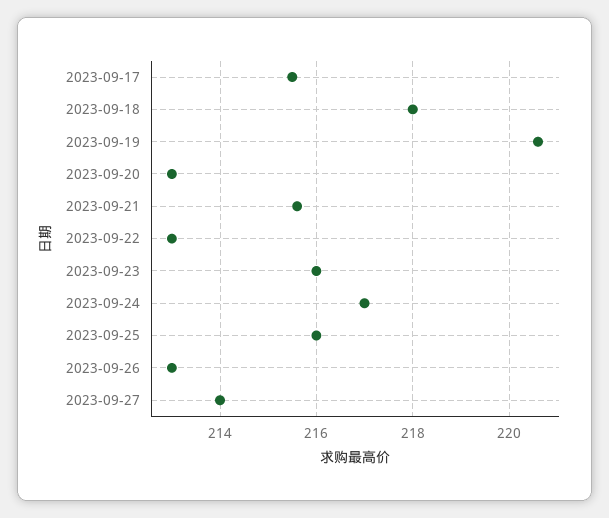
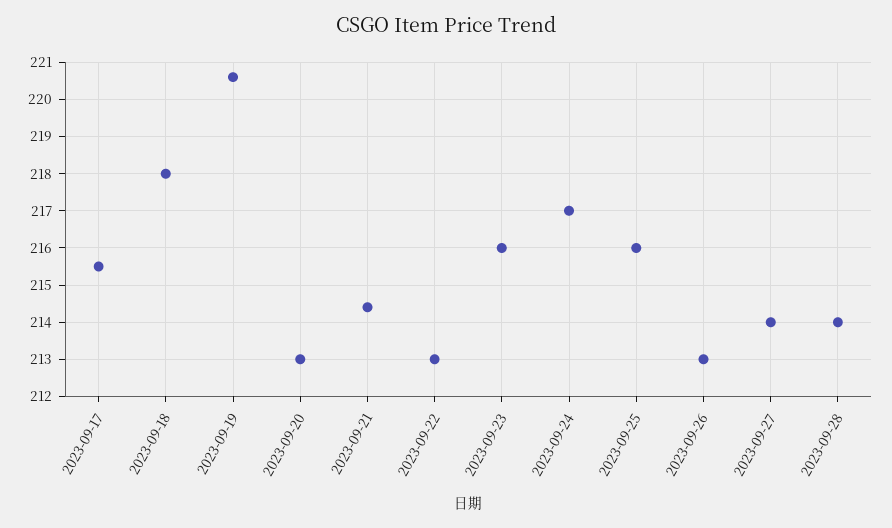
2023-09-21: 215.5 -> 214.5
2023-09-28: none -> 214

